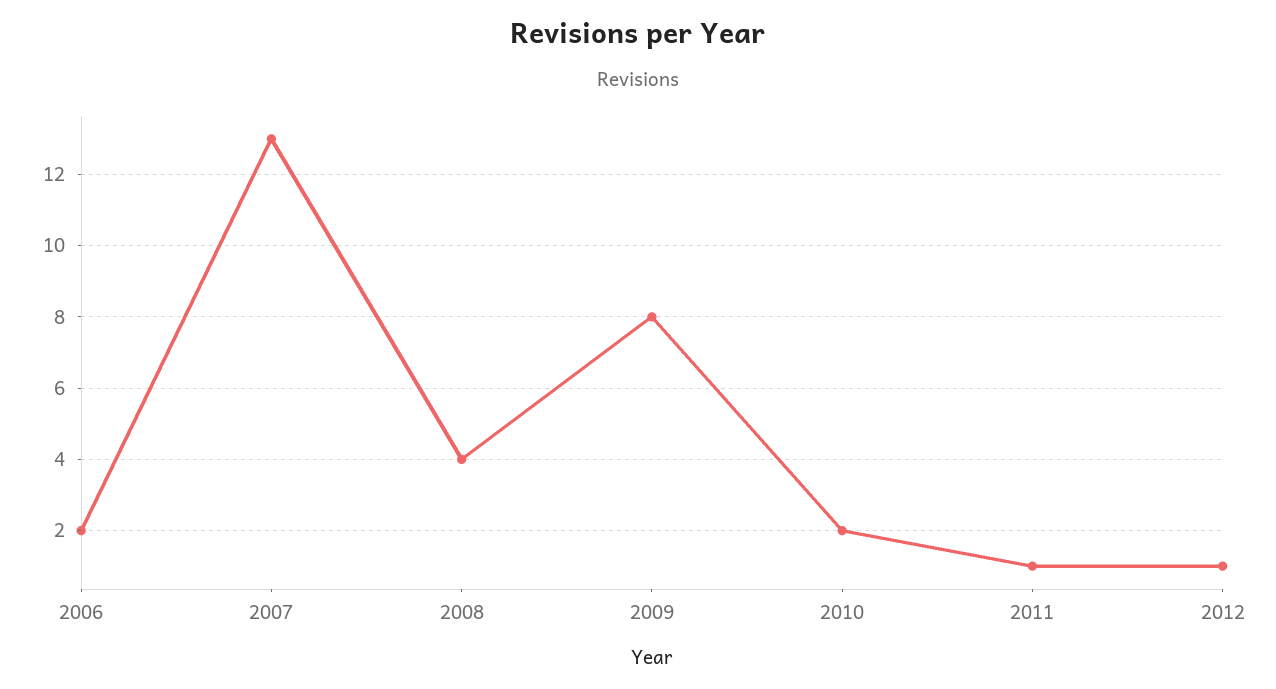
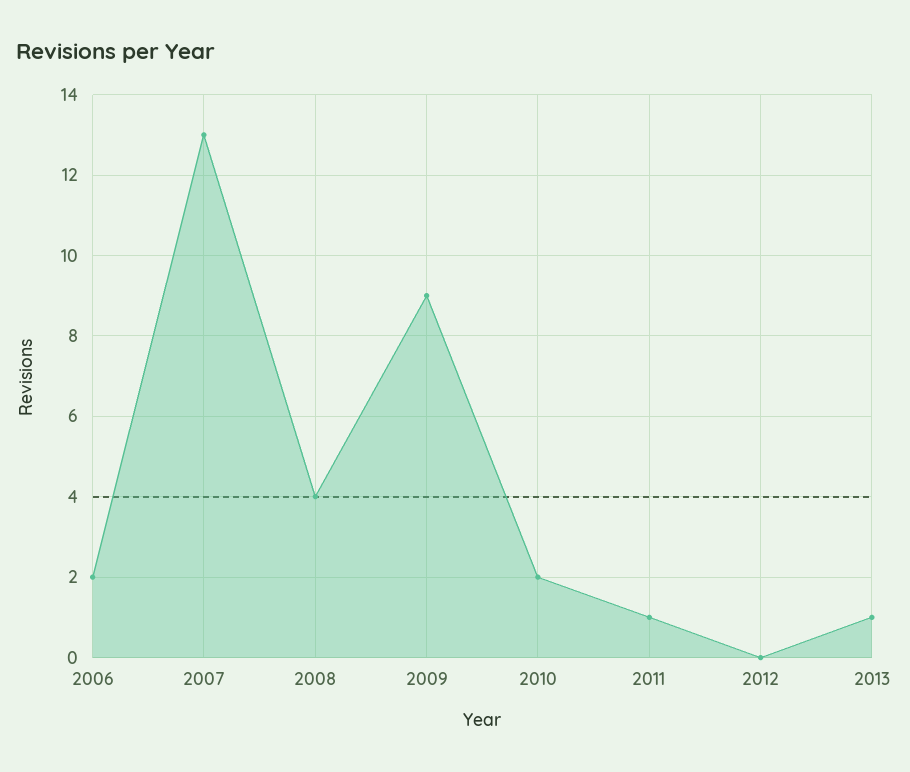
2009: 8 -> 9
2012: 1 -> 0
2013: none -> 1

